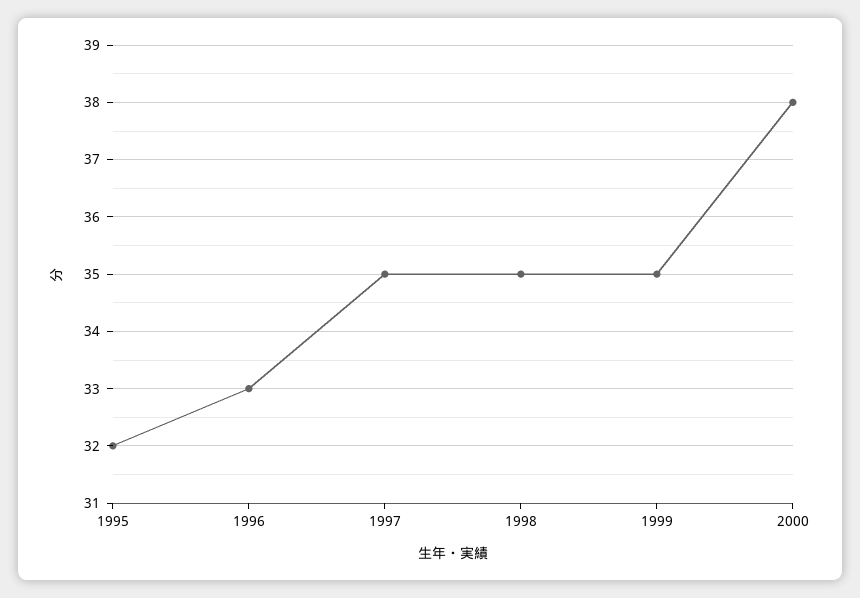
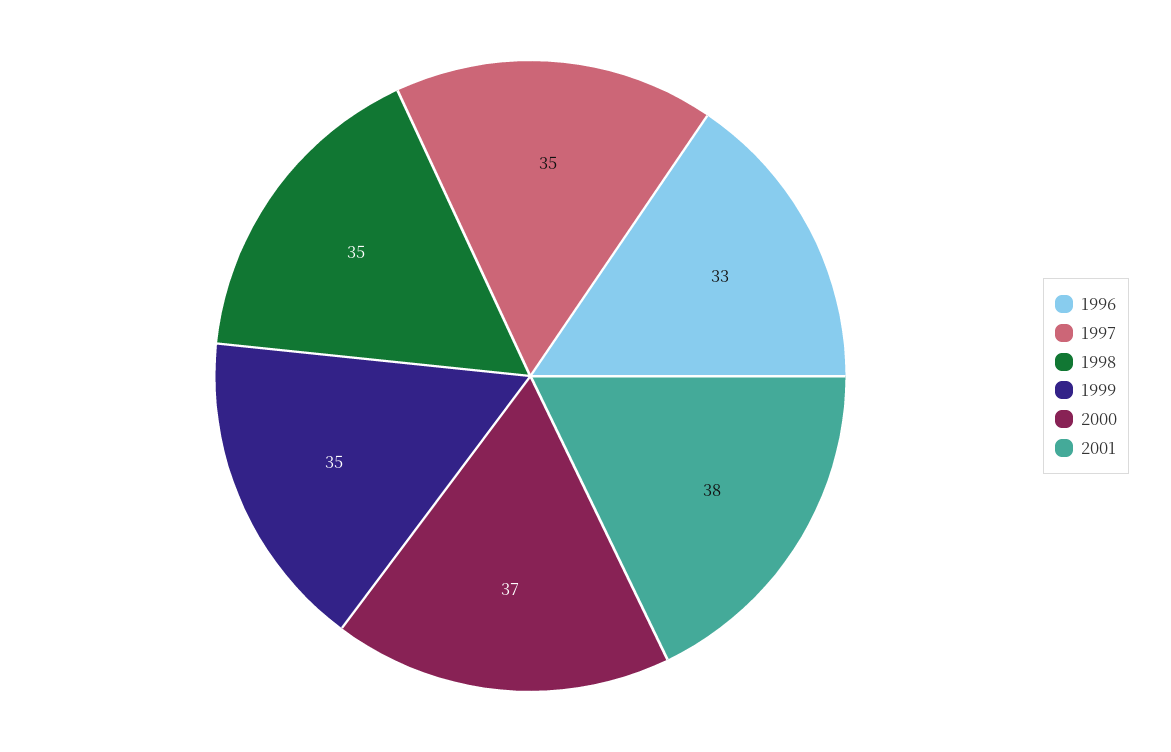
1995: 32 -> none
2000: 38 -> 37
2001: none -> 38

